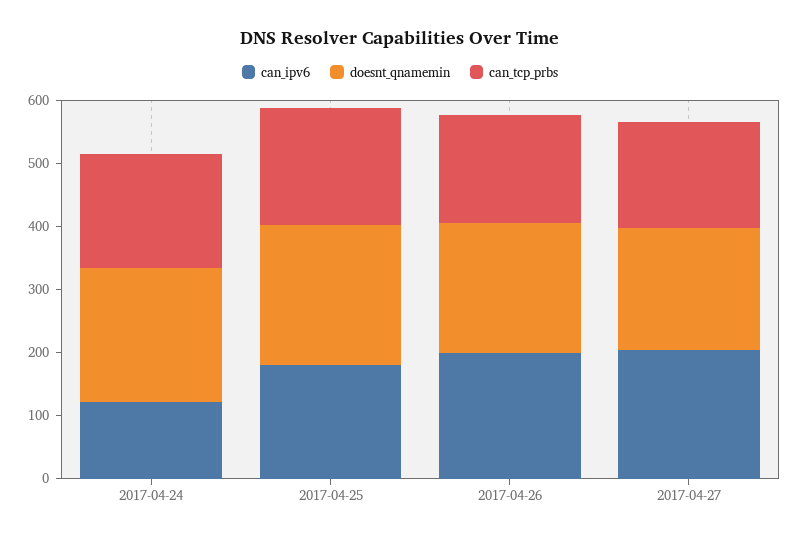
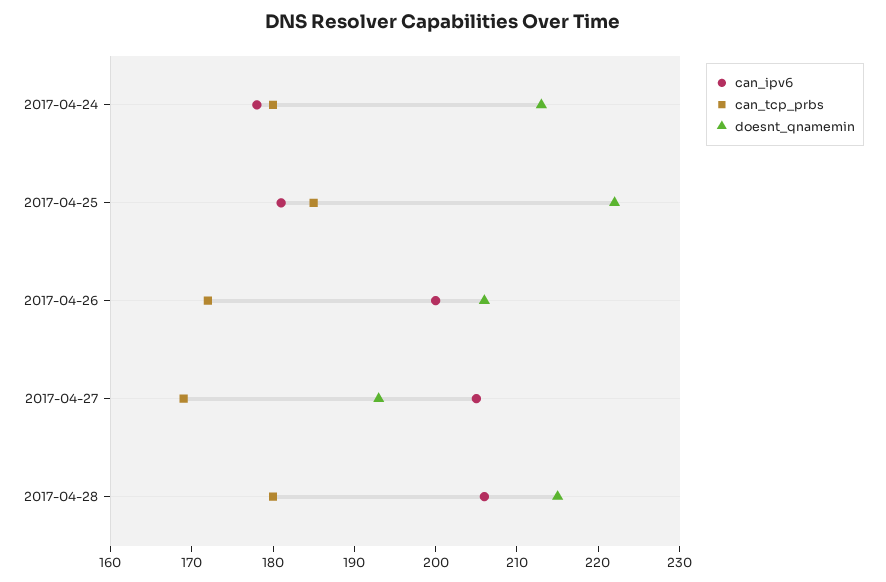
can_ipv6, 2017-04-24: 120 -> 178
can_ipv6, 2017-04-28: none -> 206
can_tcp_prbs, 2017-04-28: none -> 180
doesnt_qnamemin, 2017-04-28: none -> 215

